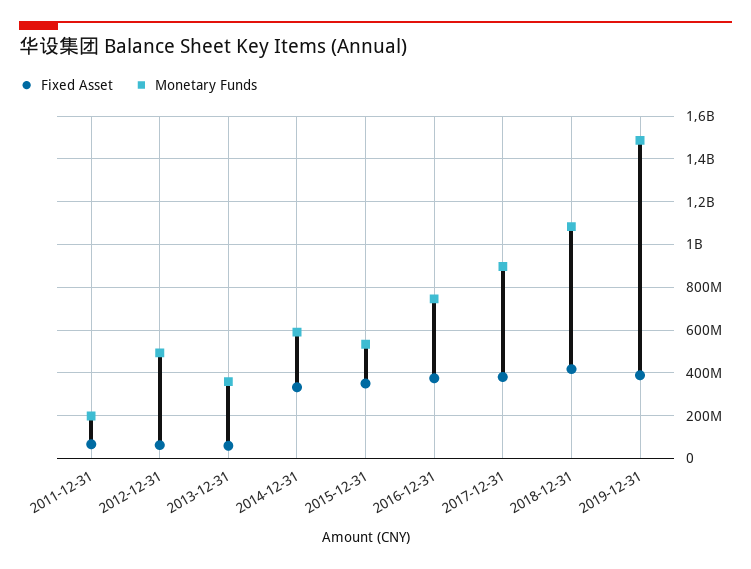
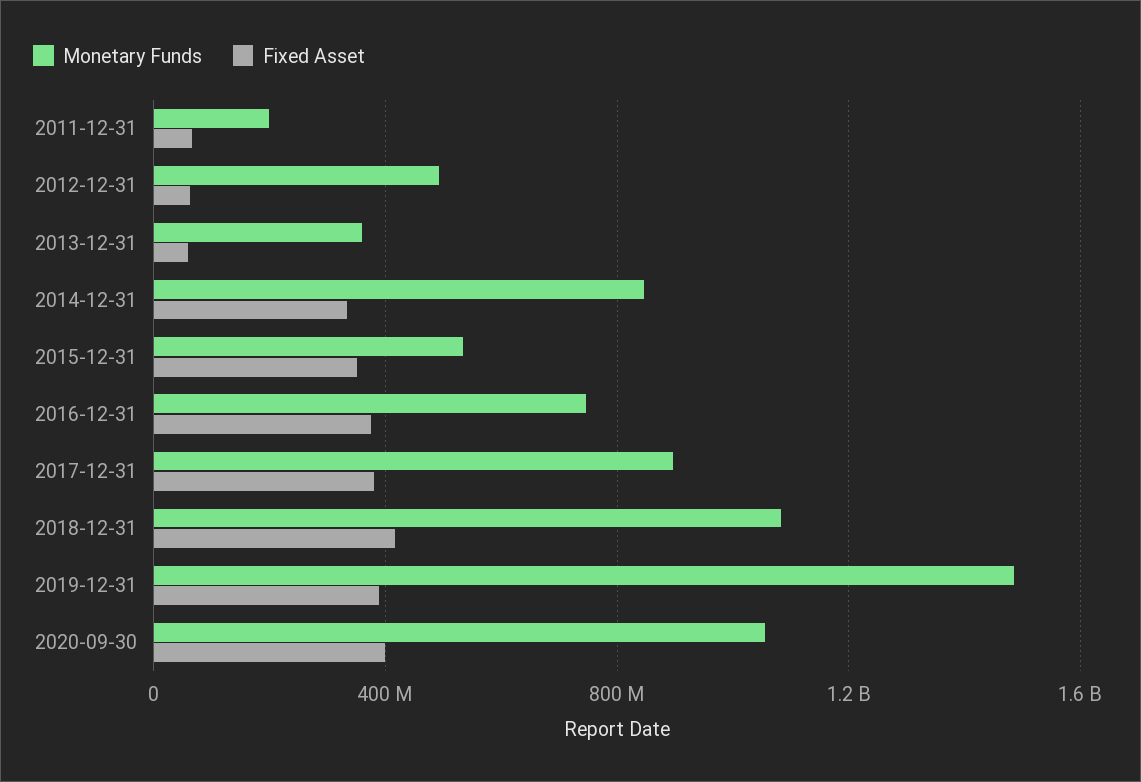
Monetary Funds, 2014-12-31: 600000000 -> 850000000
Monetary Funds, 2020-09-30: none -> 1050000000
Fixed Asset, 2020-09-30: none -> 400000000

